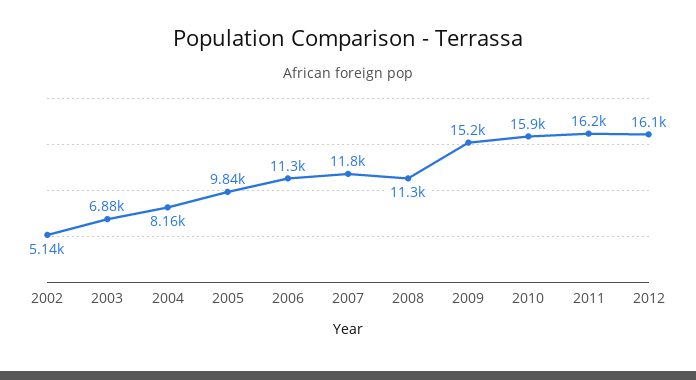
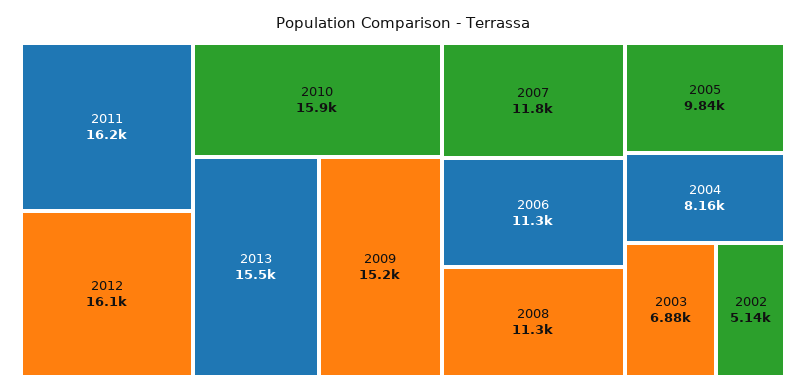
2013: none -> 15500

